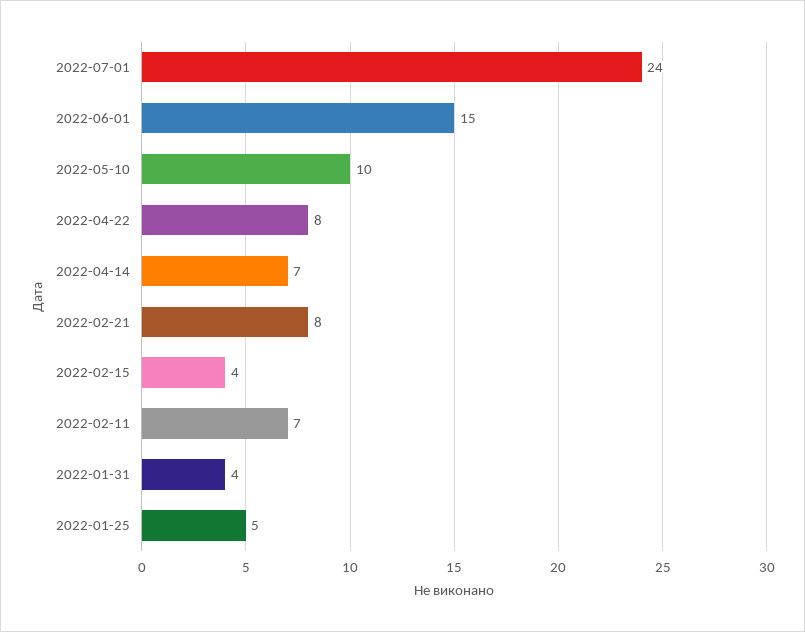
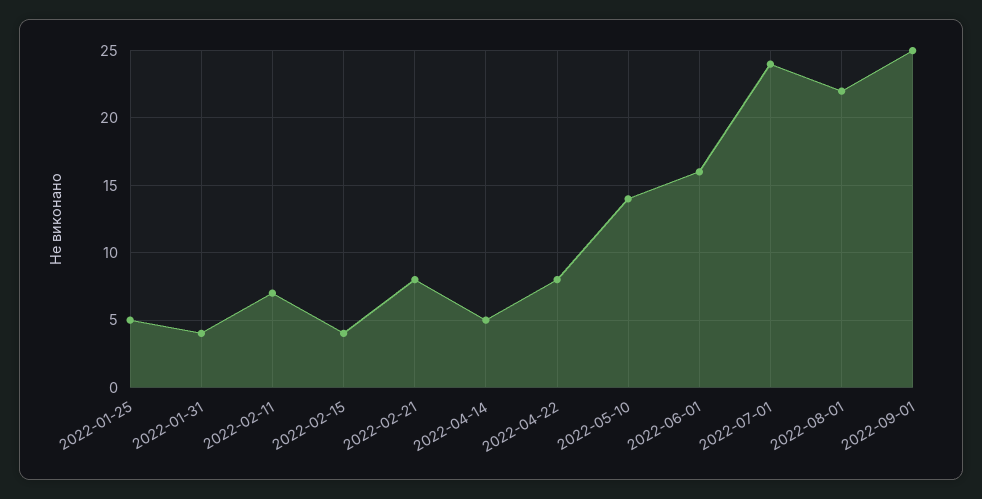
2022-06-01: 15 -> 16
2022-05-10: 10 -> 14
2022-04-14: 7 -> 5
2022-08-01: none -> 22
2022-09-01: none -> 25

